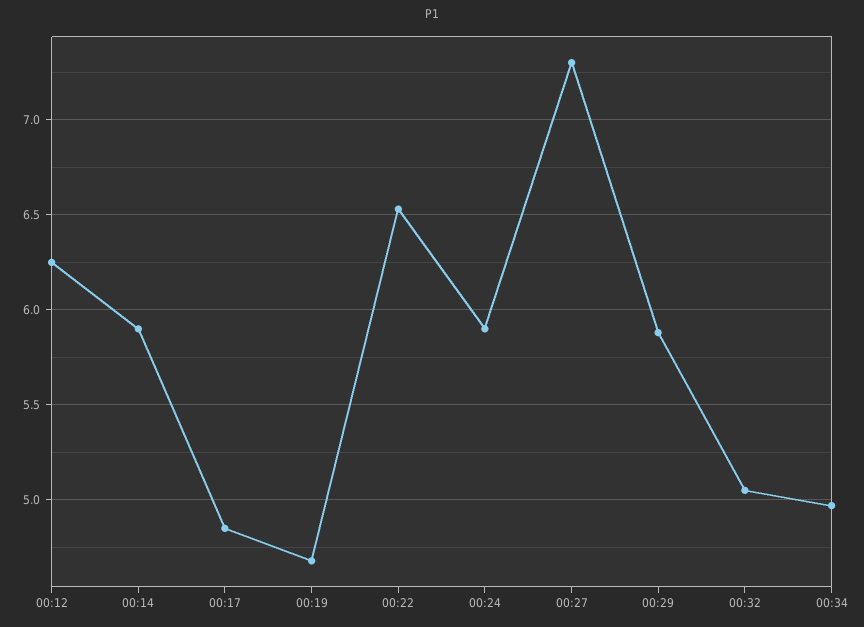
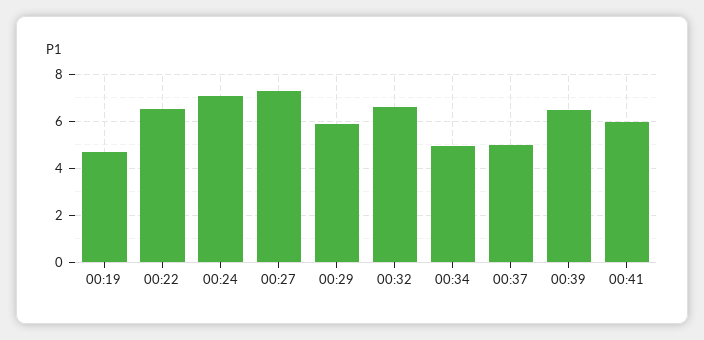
00:12: 6.25 -> none
00:14: 5.9 -> none
00:17: 4.85 -> none
00:24: 5.9 -> 7
00:32: 5.05 -> 6.5
00:37: none -> 5
00:39: none -> 6.5
00:41: none -> 6

